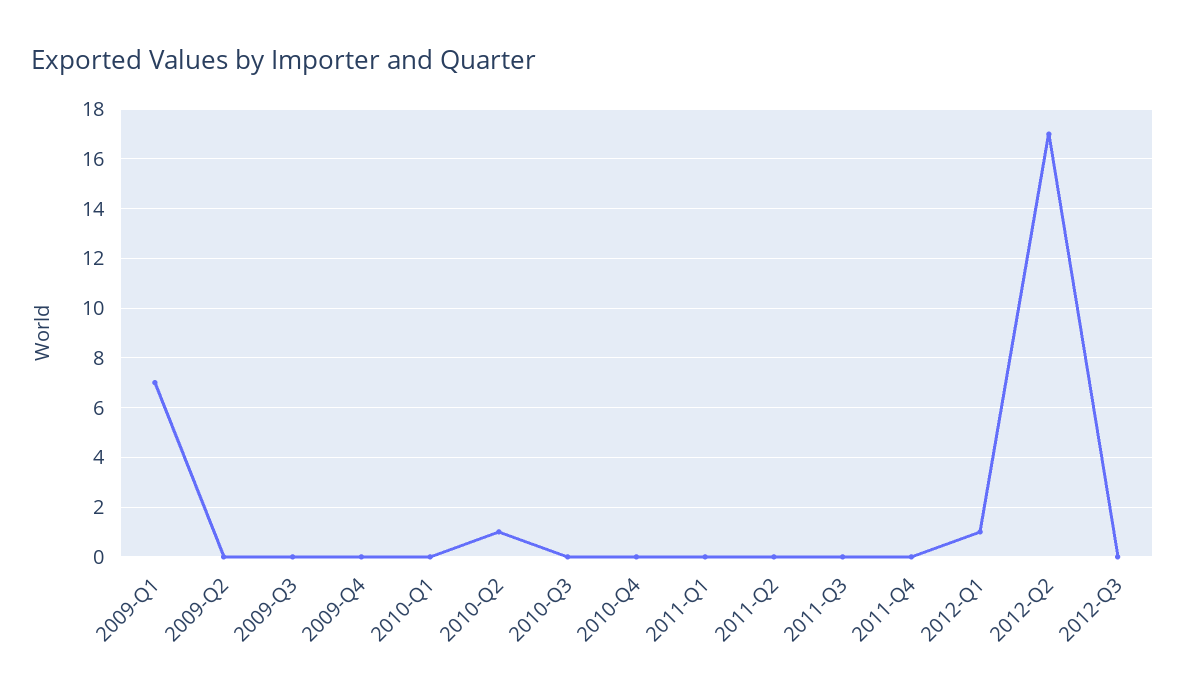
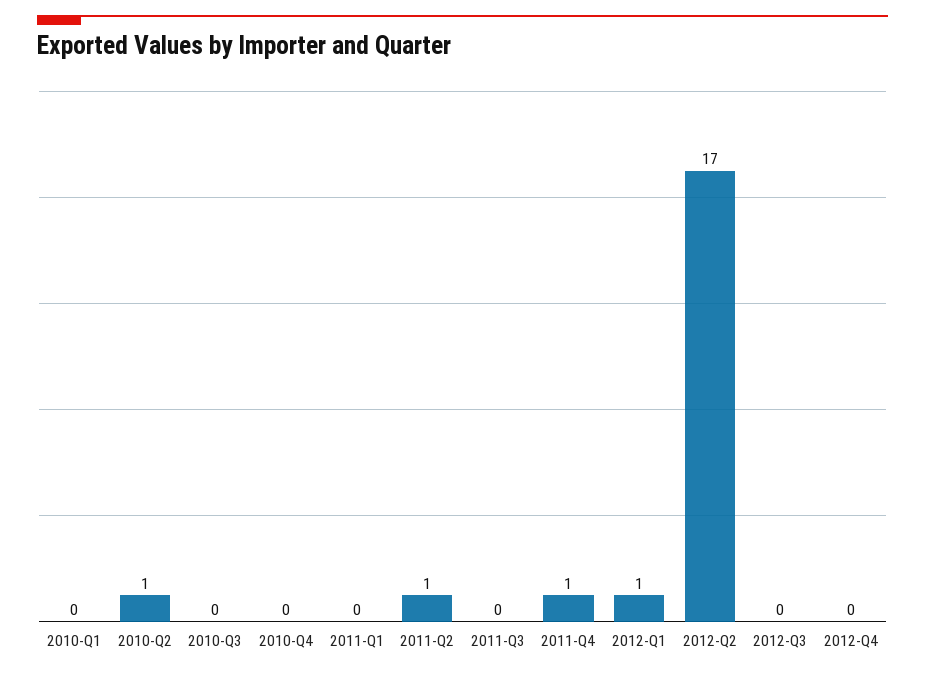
2009-Q1: 7 -> none
2009-Q2: 0 -> none
2009-Q3: 0 -> none
2009-Q4: 0 -> none
2011-Q2: 0 -> 1
2011-Q4: 0 -> 1
2012-Q4: none -> 0

